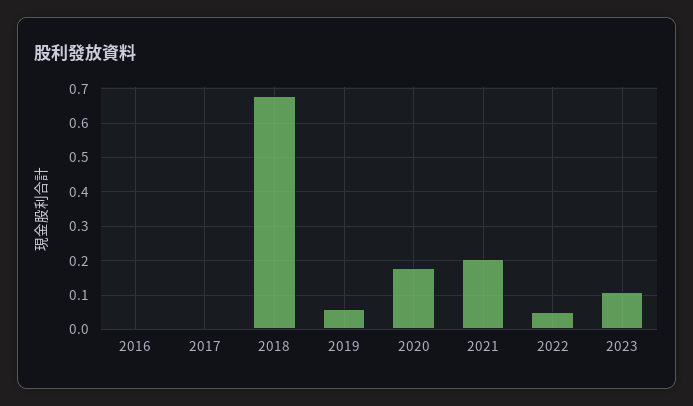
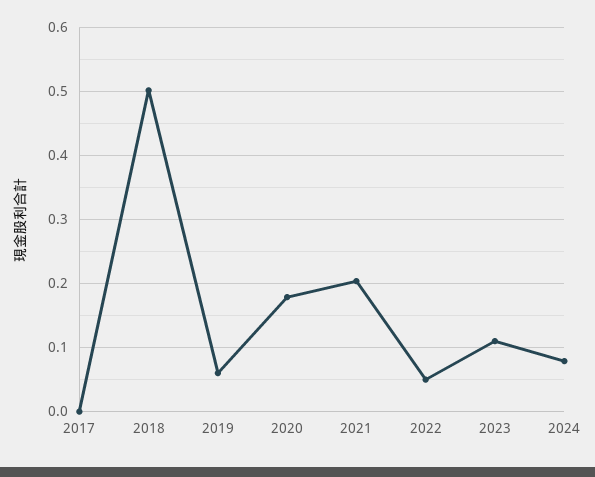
2016: 0 -> none
2018: 0.68 -> 0.5
2024: none -> 0.08

